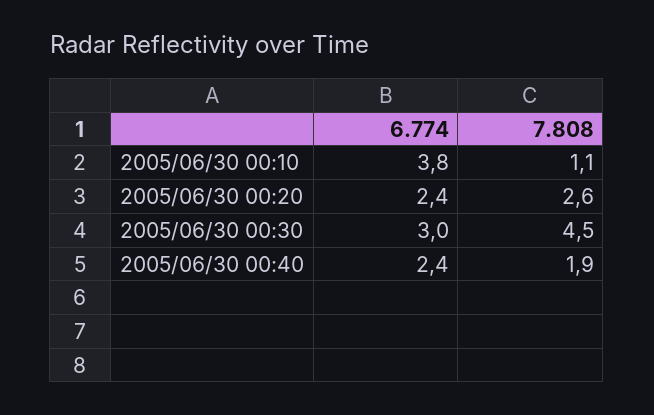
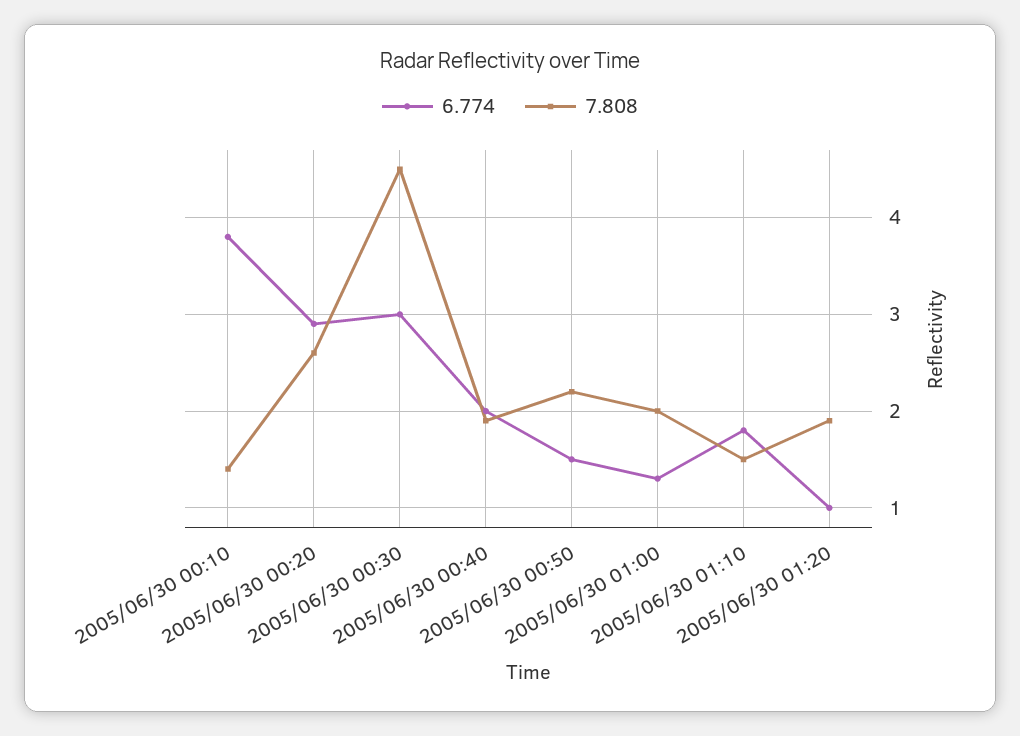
7.808, 2005/06/30 00:10: 1.1 -> 1.4
6.774, 2005/06/30 00:20: 2.4 -> 2.9
6.774, 2005/06/30 00:40: 2.4 -> 2
6.774, 2005/06/30 00:50: none -> 1.5
7.808, 2005/06/30 00:50: none -> 2.2
6.774, 2005/06/30 01:00: none -> 1.3
7.808, 2005/06/30 01:00: none -> 2
6.774, 2005/06/30 01:10: none -> 1.8
7.808, 2005/06/30 01:10: none -> 1.5
6.774, 2005/06/30 01:20: none -> 1
7.808, 2005/06/30 01:20: none -> 1.9

